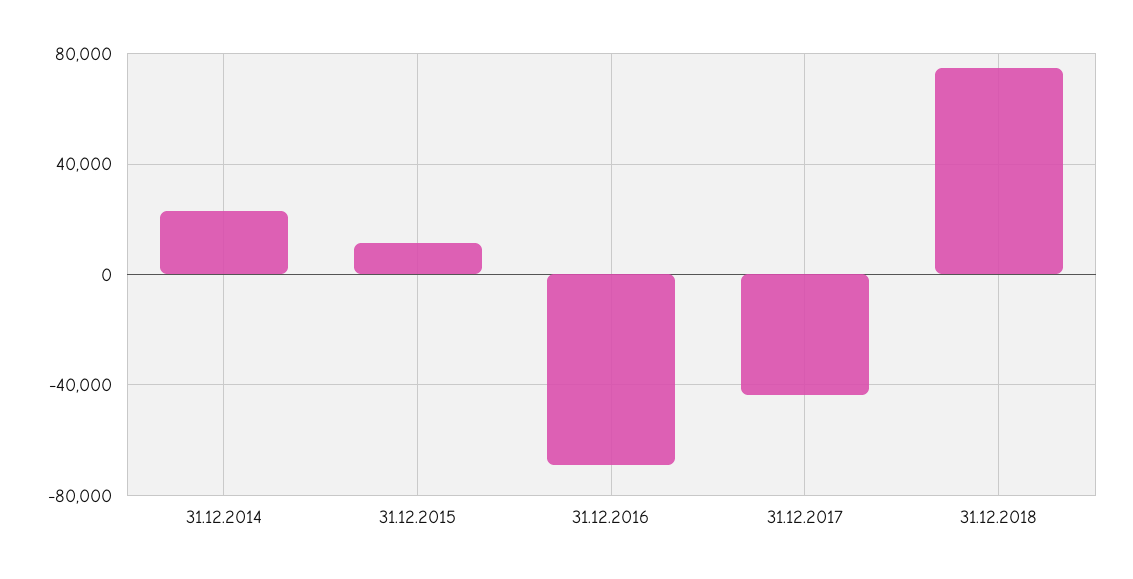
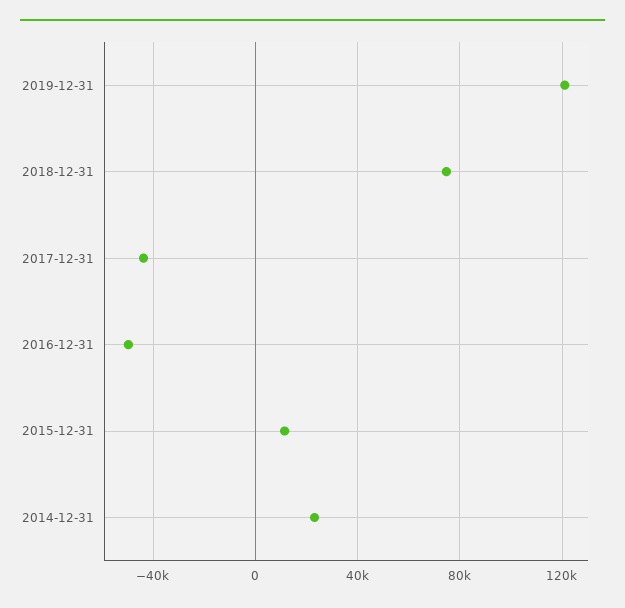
31.12.2016: -70000 -> -50000
2019-12-31: none -> 120000

